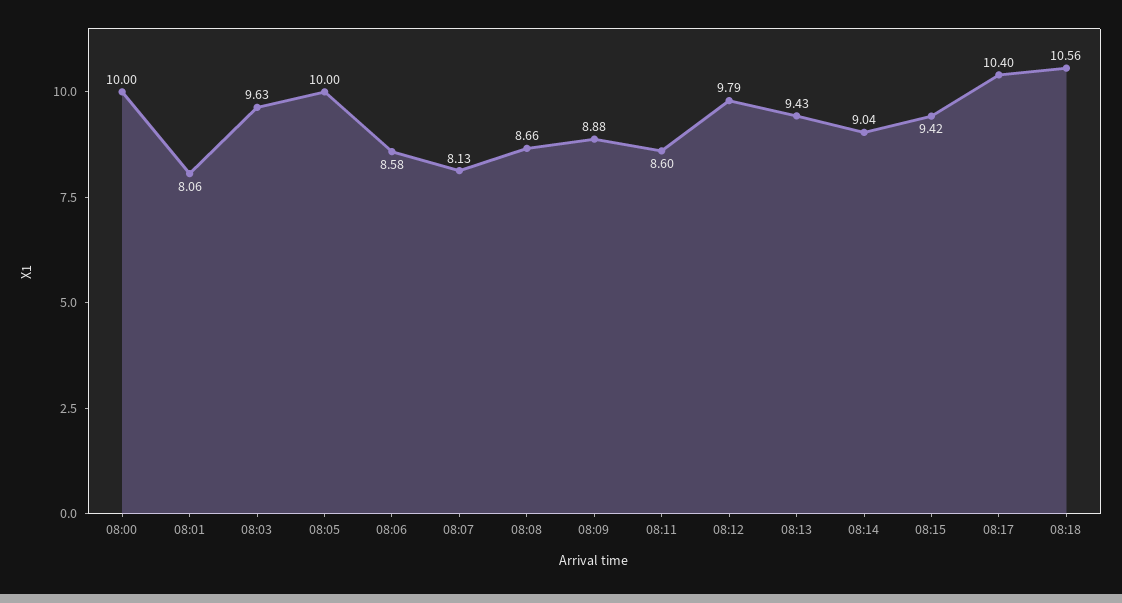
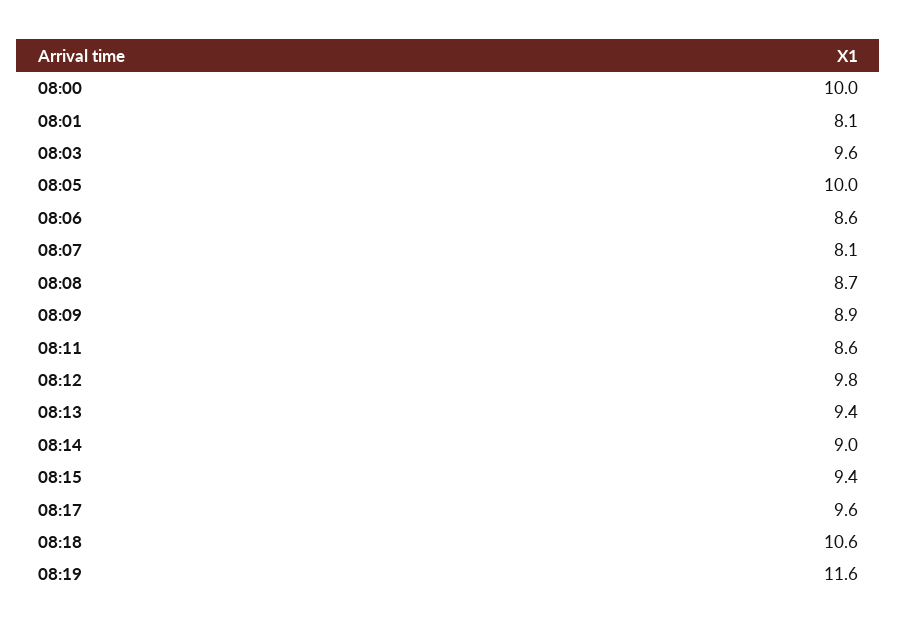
08:17: 10.4 -> 9.6
08:19: none -> 11.6

